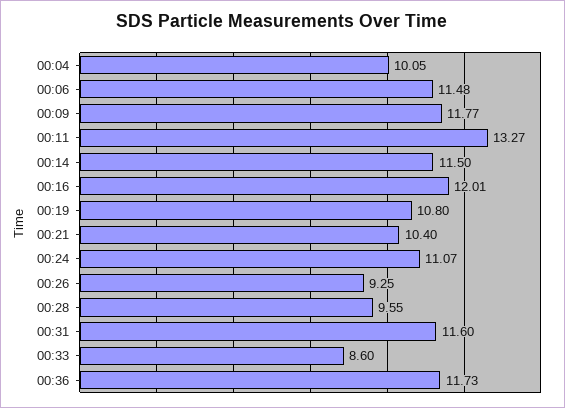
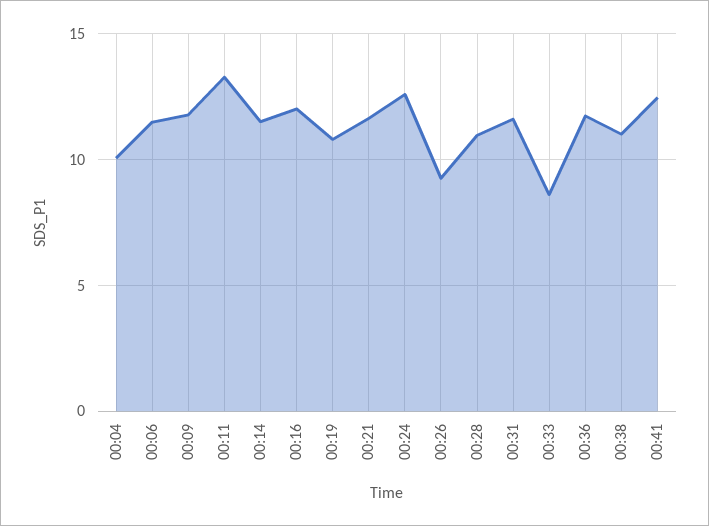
00:21: 10.4 -> 11.5
00:24: 11.07 -> 12.5
00:28: 9.55 -> 11
00:38: none -> 11
00:41: none -> 12.5

